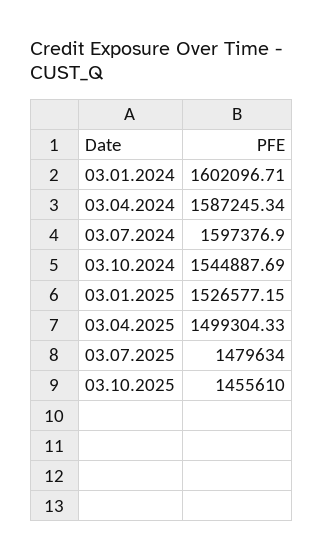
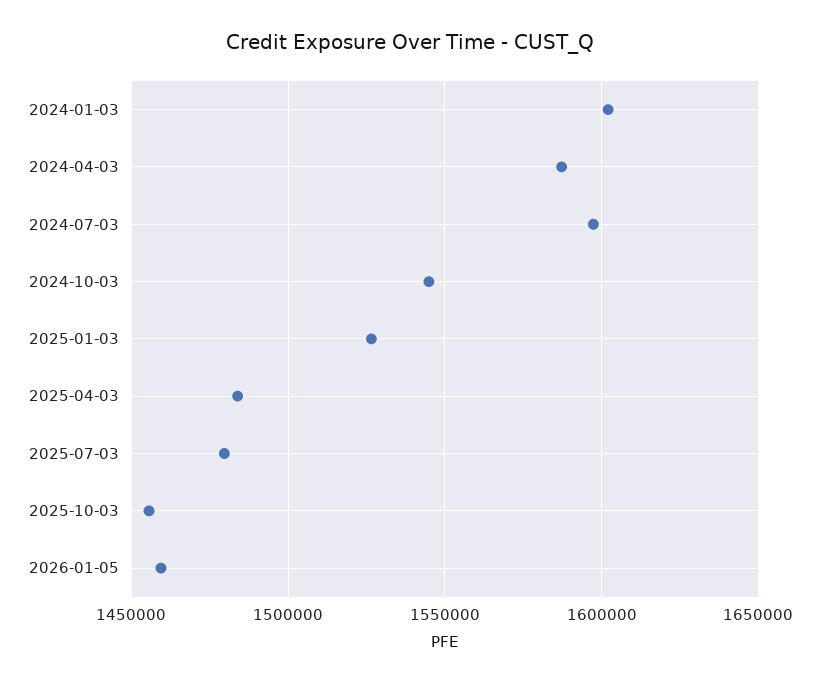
03.04.2025: 1499304.33 -> 1485000
2026-01-05: none -> 1460000

